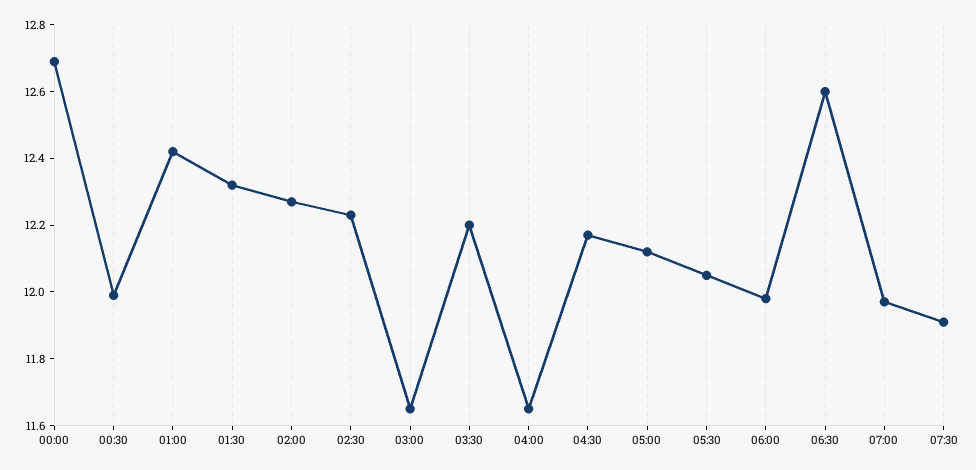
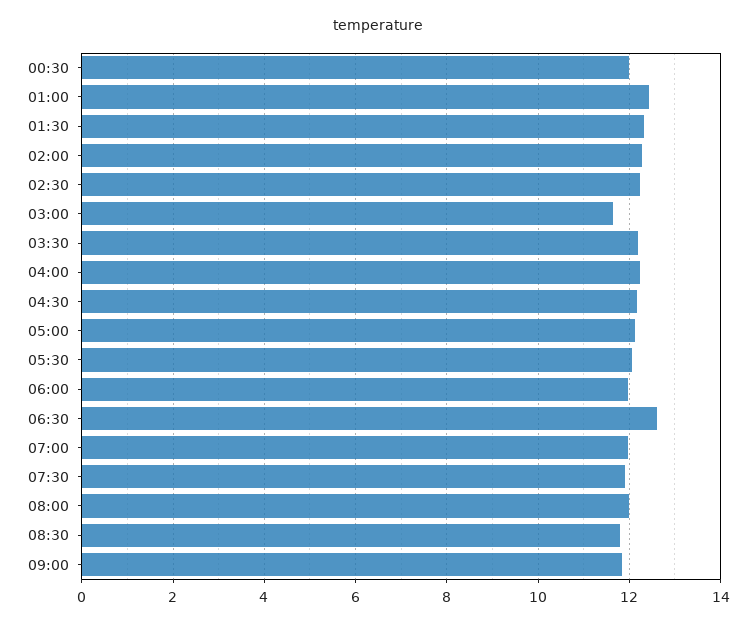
00:00: 12.7 -> none
04:00: 11.65 -> 12.2
08:00: none -> 12
08:30: none -> 11.8
09:00: none -> 11.8

